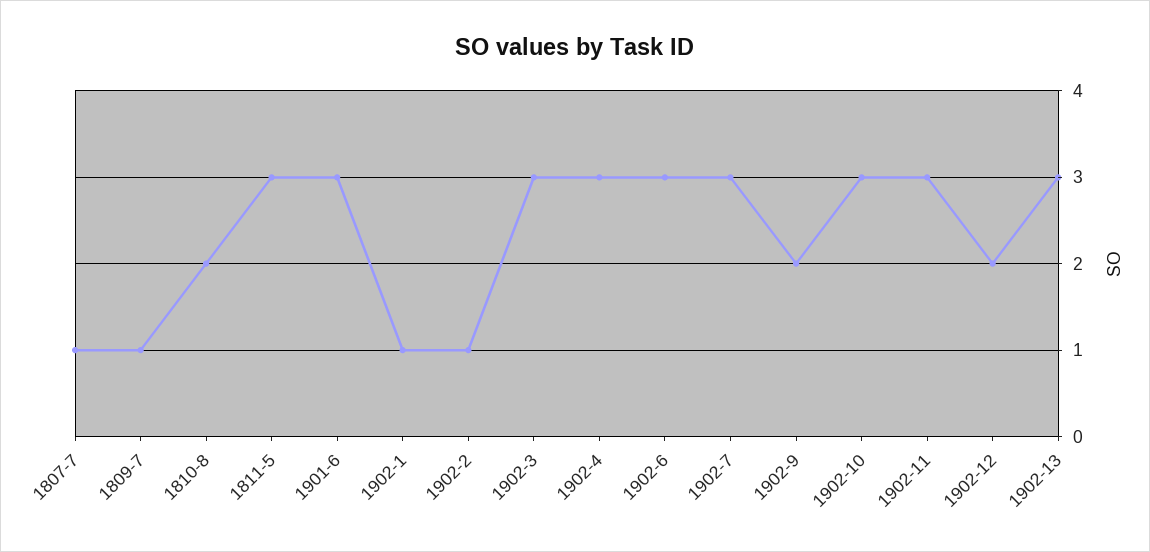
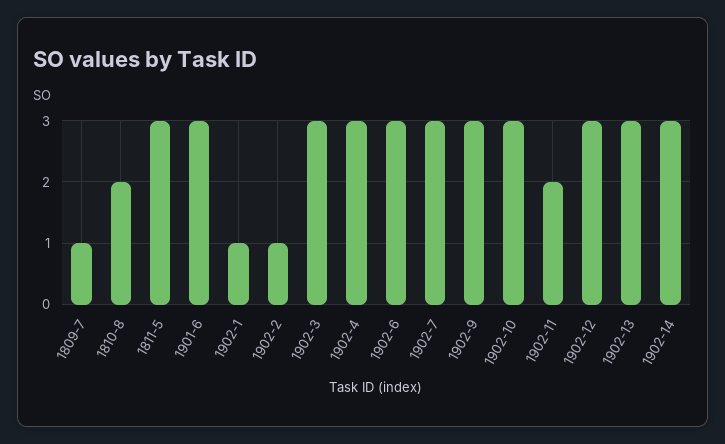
1807-7: 1 -> none
1902-9: 2 -> 3
1902-11: 3 -> 2
1902-12: 2 -> 3
1902-14: none -> 3

